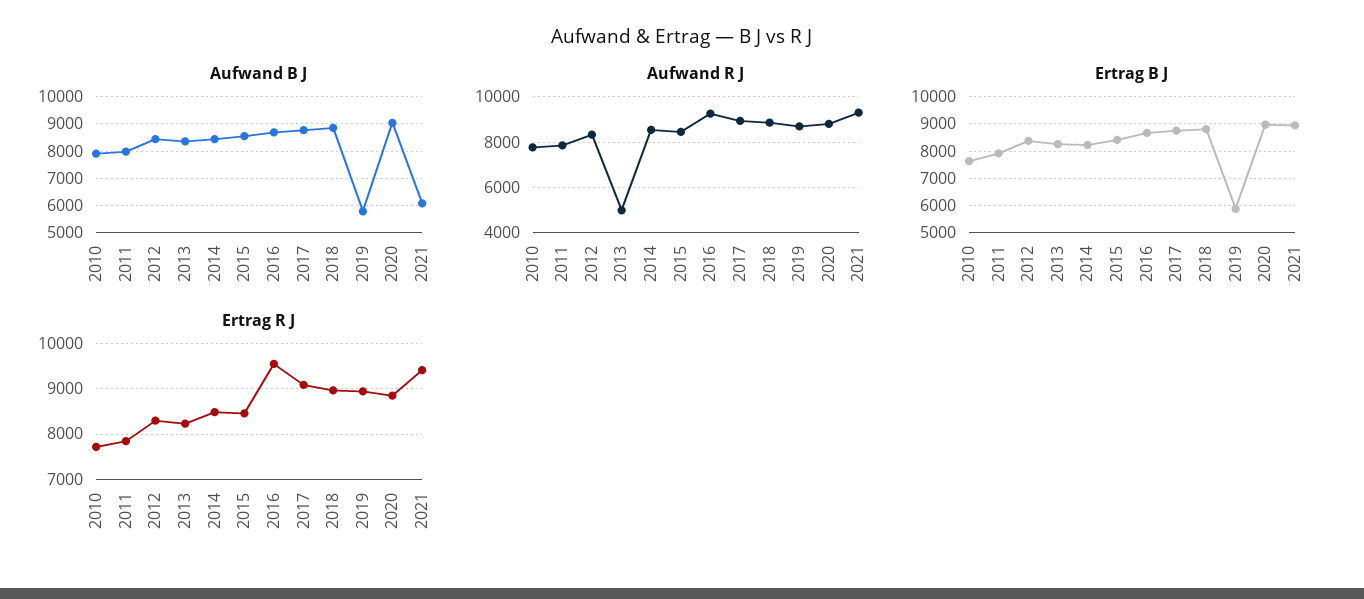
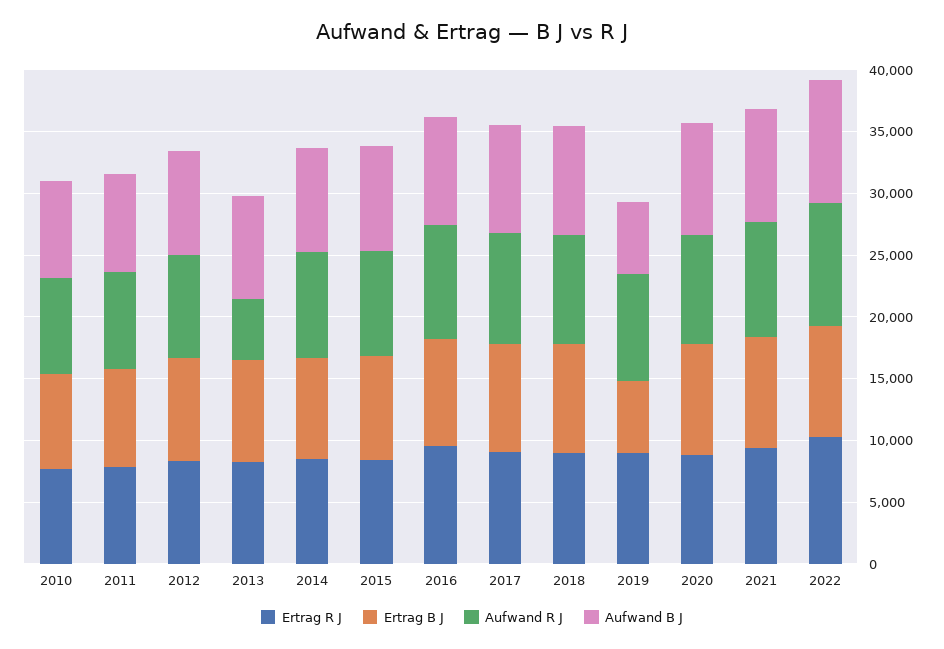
Aufwand B J, 2021: 6000 -> 9000
Ertrag R J, 2022: none -> 10000
Ertrag B J, 2022: none -> 9000
Aufwand R J, 2022: none -> 10000
Aufwand B J, 2022: none -> 10000

